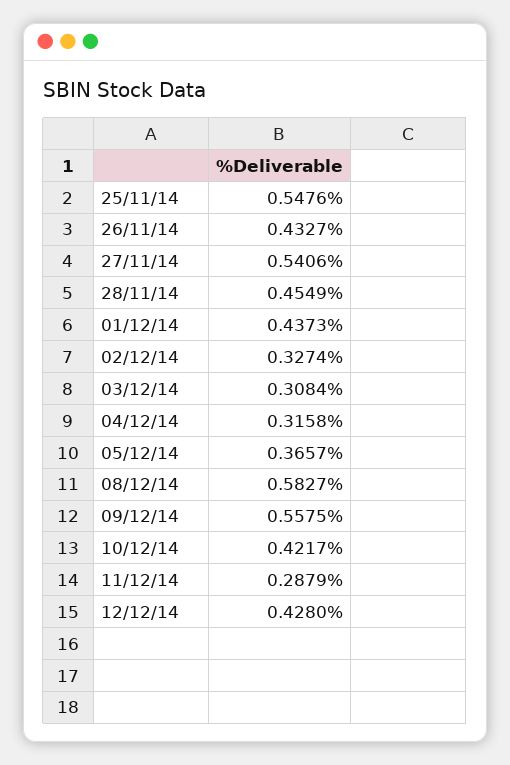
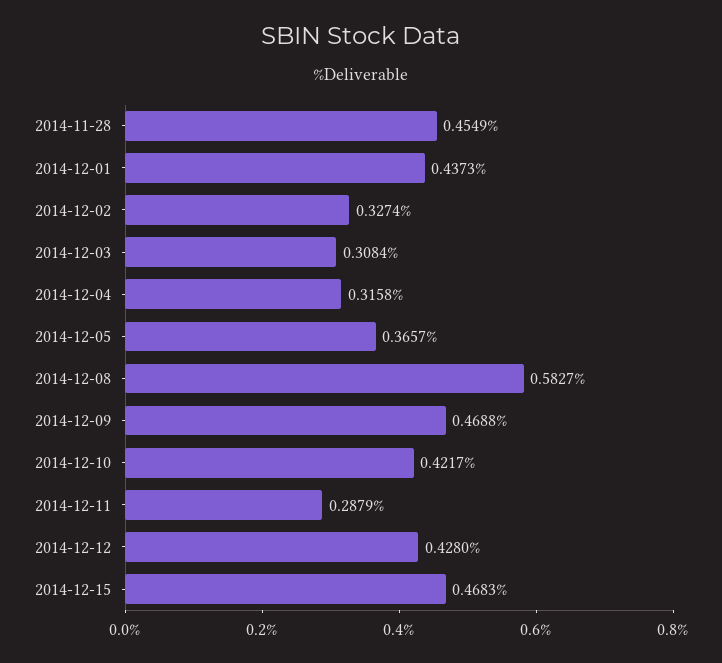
25/11/14: 0.5476 -> none
26/11/14: 0.4327 -> none
27/11/14: 0.5406 -> none
09/12/14: 0.5575 -> 0.4688
2014-12-15: none -> 0.4683

